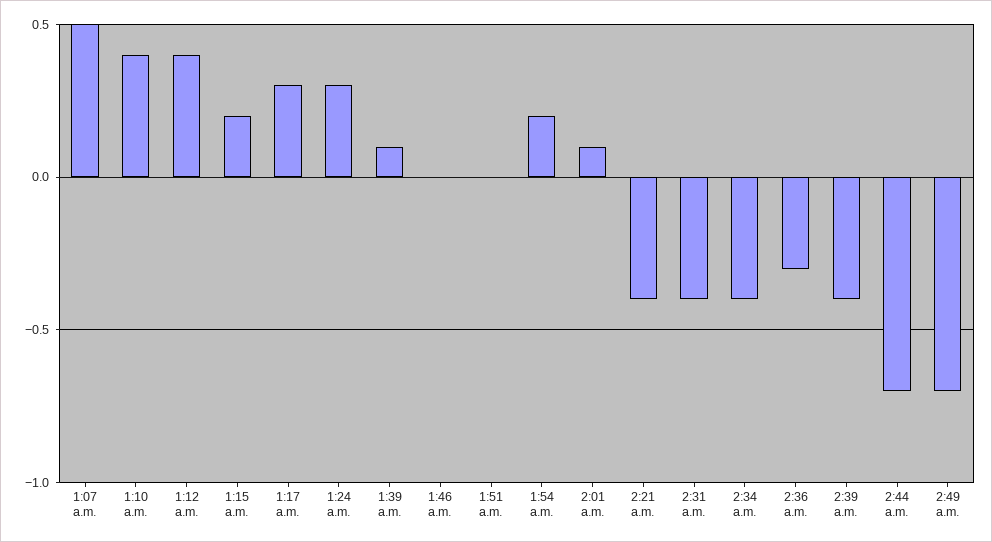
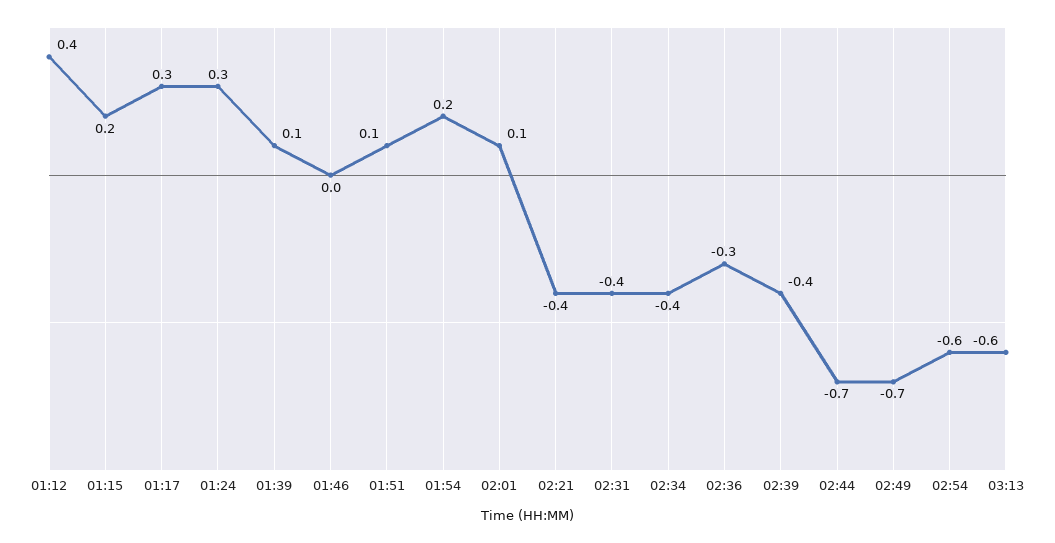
1:07 a.m.: 0.5 -> none
1:10 a.m.: 0.4 -> none
1:51 a.m.: 0 -> 0.1
02:54: none -> -0.6
03:13: none -> -0.6

